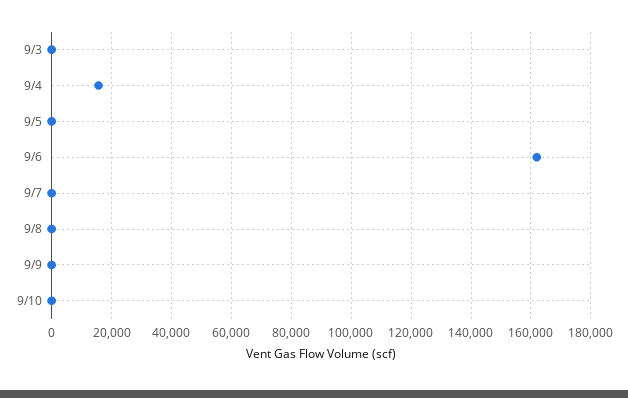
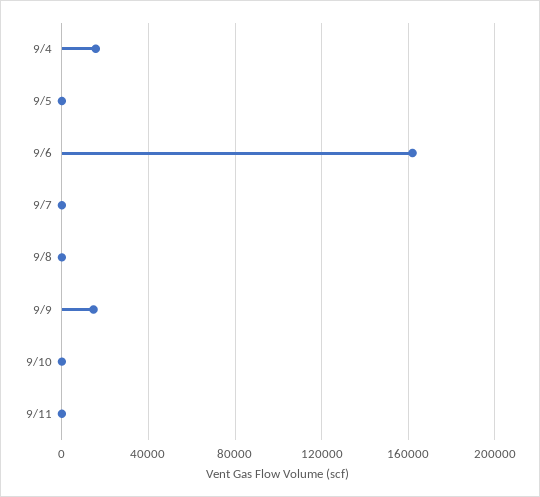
9/3: 0 -> none
9/9: 0 -> 15000
9/11: none -> 0

